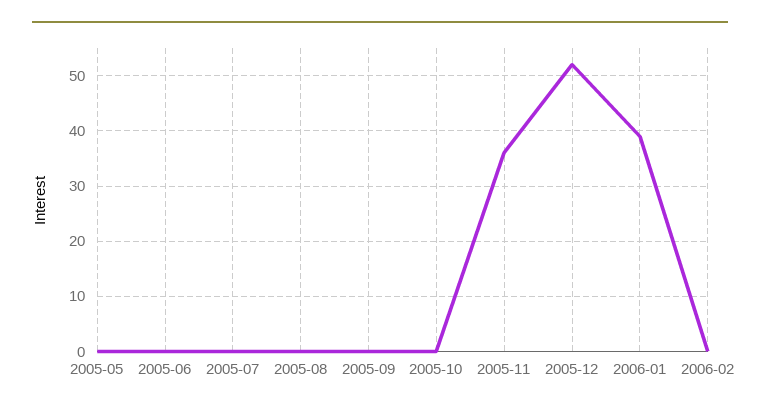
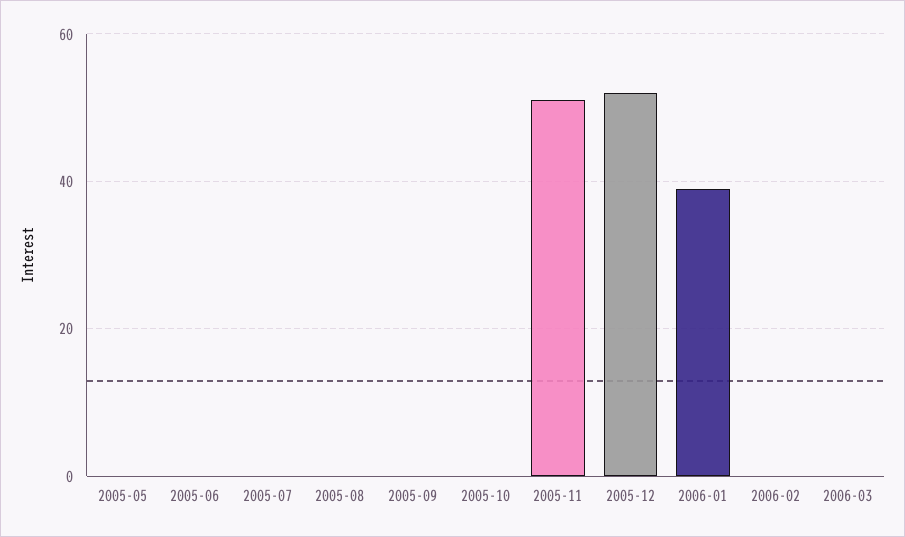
2005-11: 35 -> 50
2006-03: none -> 0

